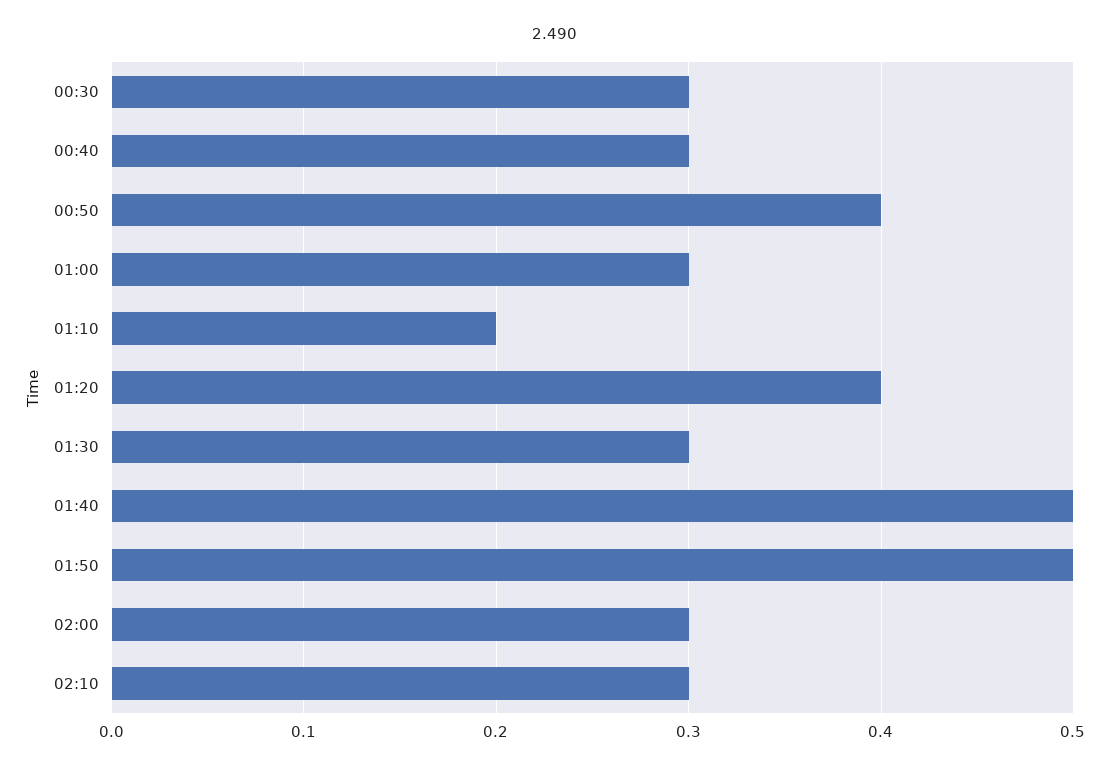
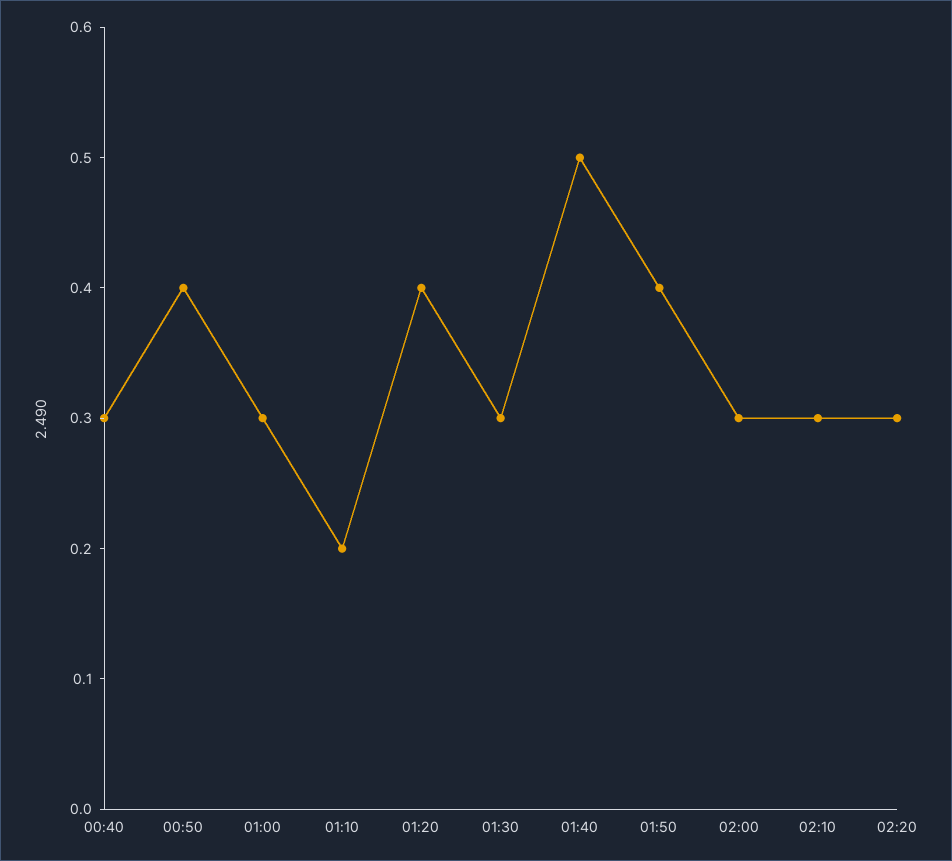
00:30: 0.3 -> none
01:50: 0.5 -> 0.4
02:20: none -> 0.3

